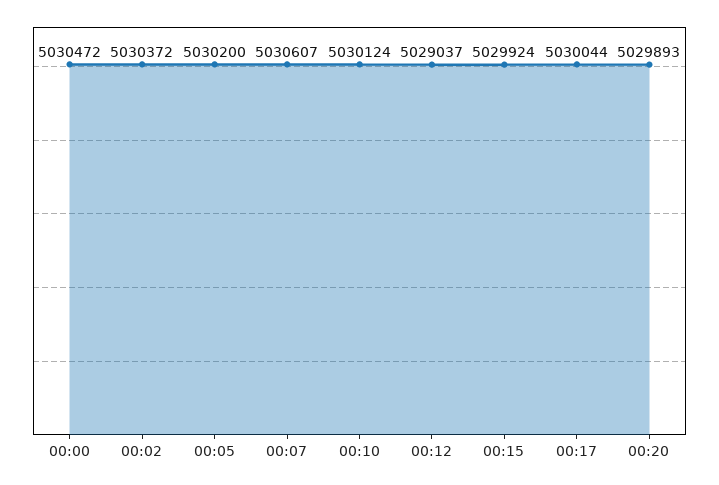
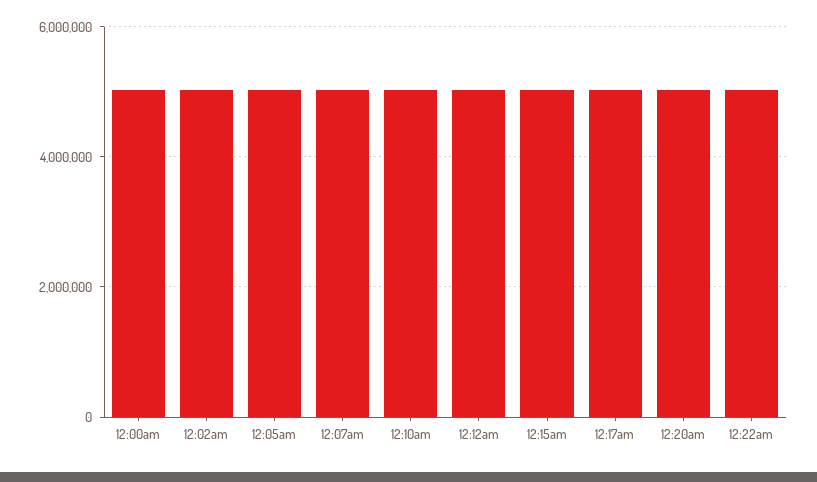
12:22am: none -> 5000000

